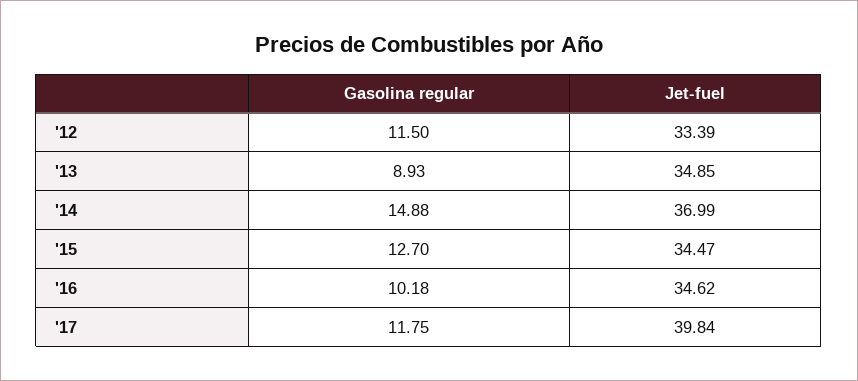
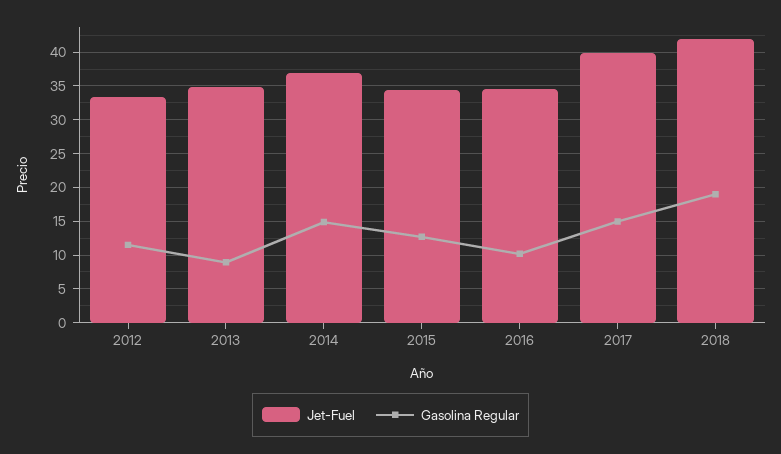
Gasolina regular, '17: 11.75 -> 15
Jet-fuel, 2018: none -> 42
Gasolina regular, 2018: none -> 19

